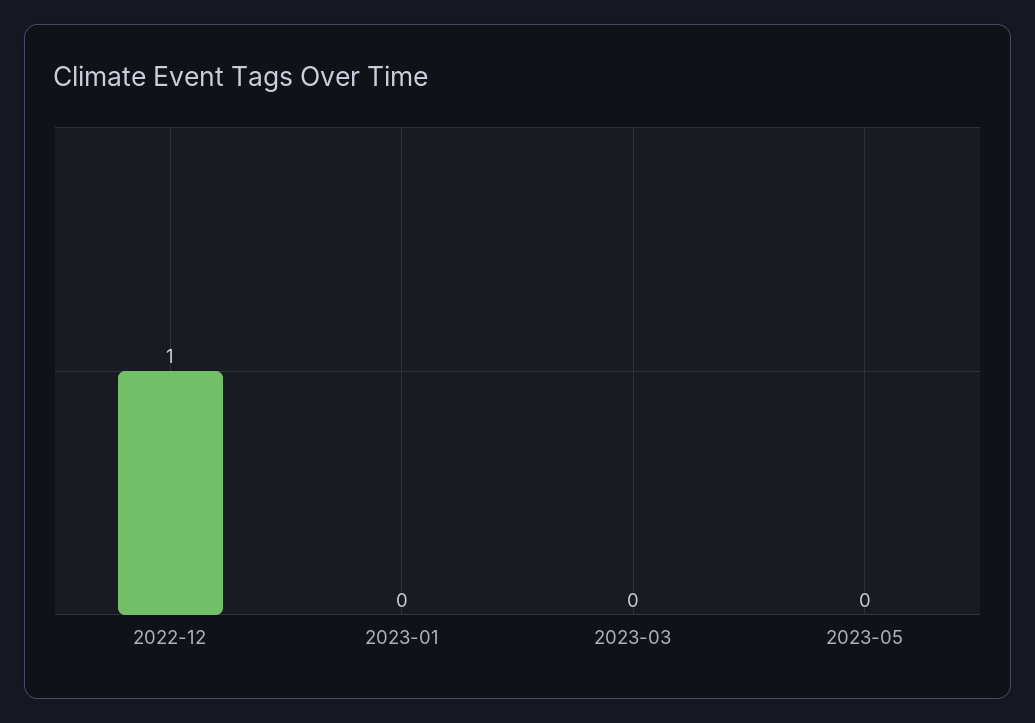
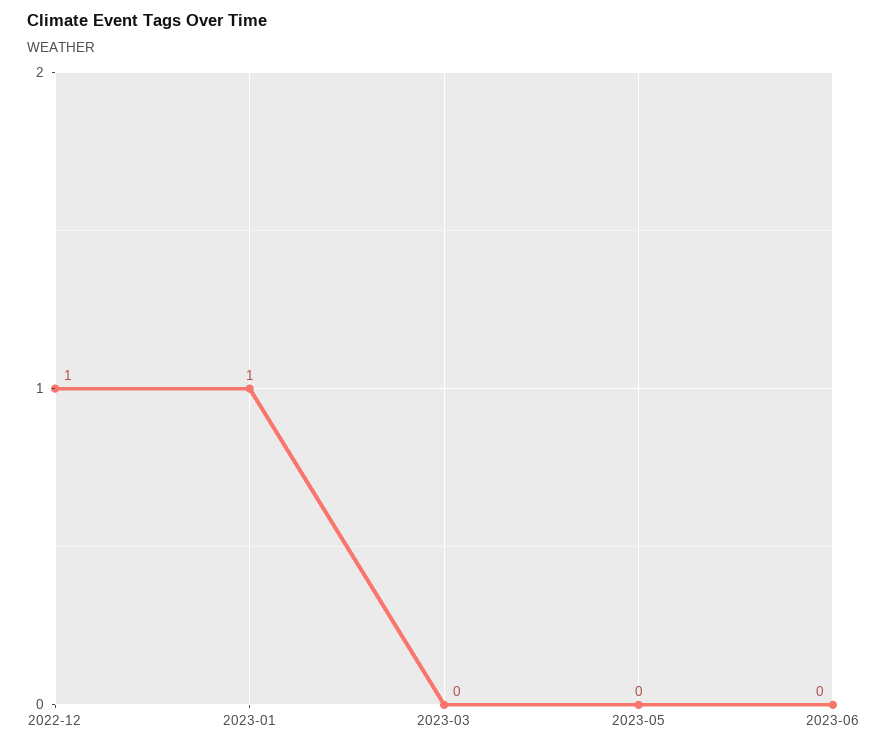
2023-01: 0 -> 1
2023-06: none -> 0

